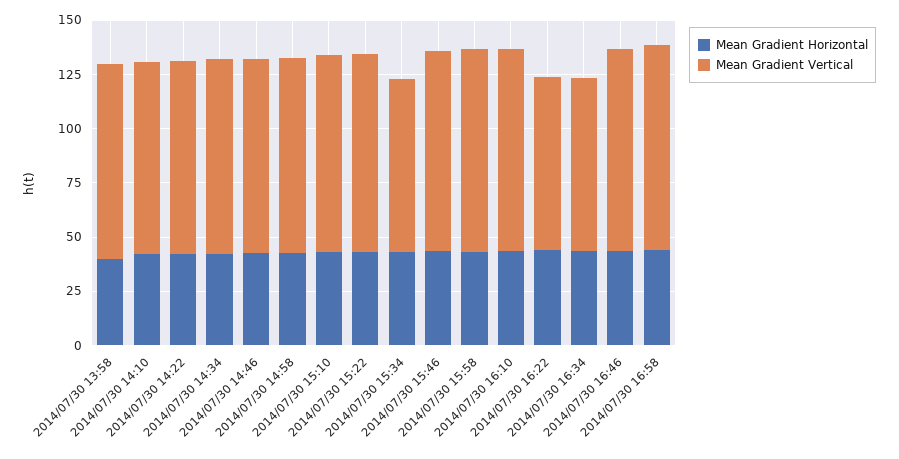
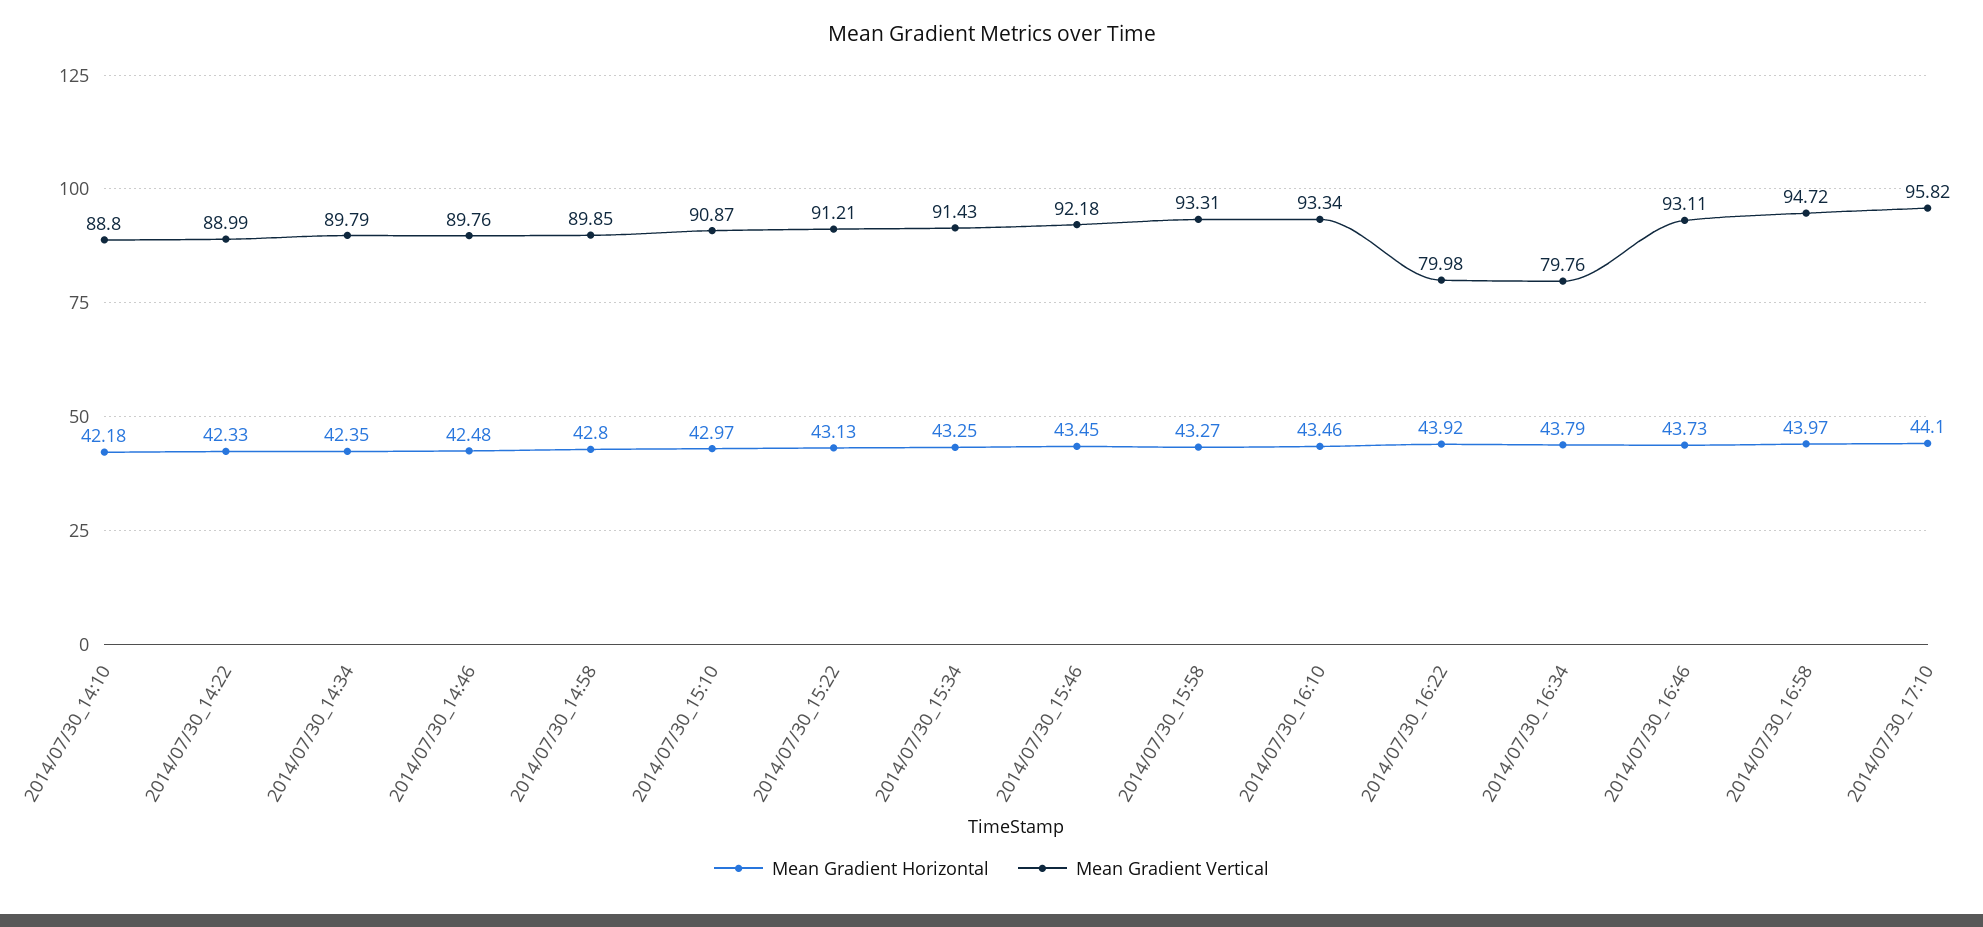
Mean Gradient Horizontal, 2014/07/30 13:58: 40 -> none
Mean Gradient Vertical, 2014/07/30 13:58: 90 -> none
Mean Gradient Vertical, 2014/07/30 15:34: 80 -> 91.43
Mean Gradient Horizontal, 2014/07/30_17:10: none -> 44.1
Mean Gradient Vertical, 2014/07/30_17:10: none -> 95.82

